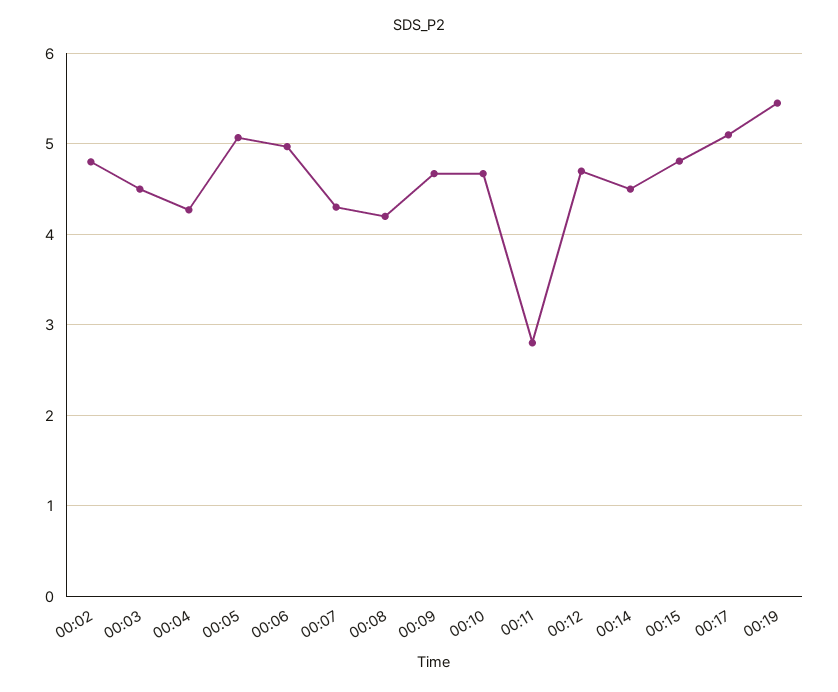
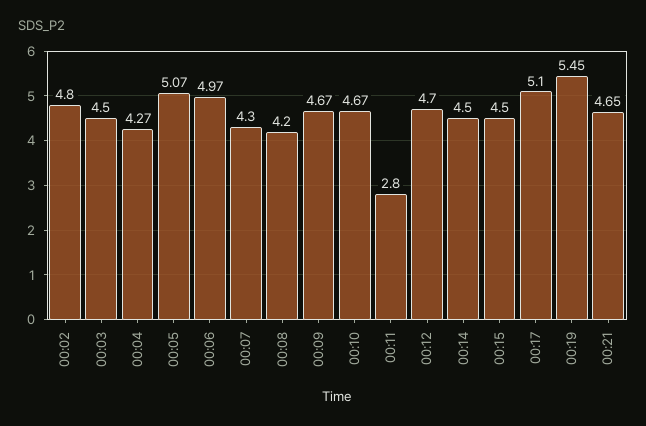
00:15: 4.8 -> 4.5
00:21: none -> 4.65

